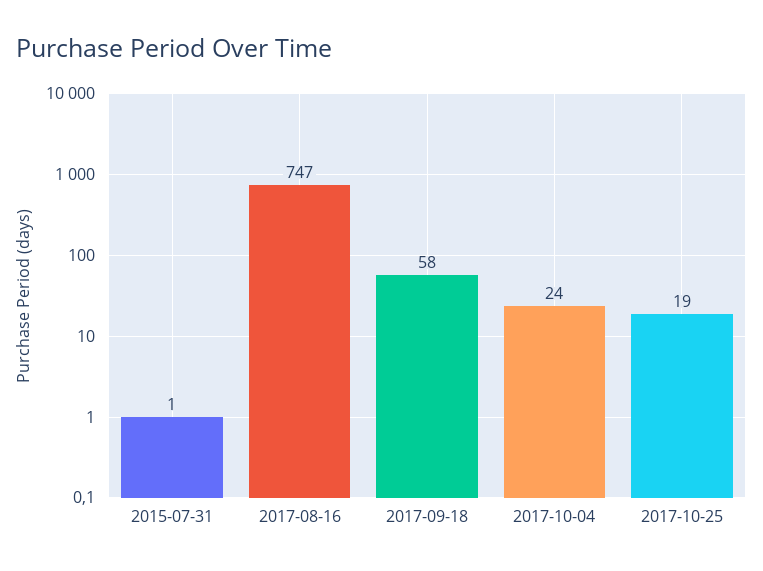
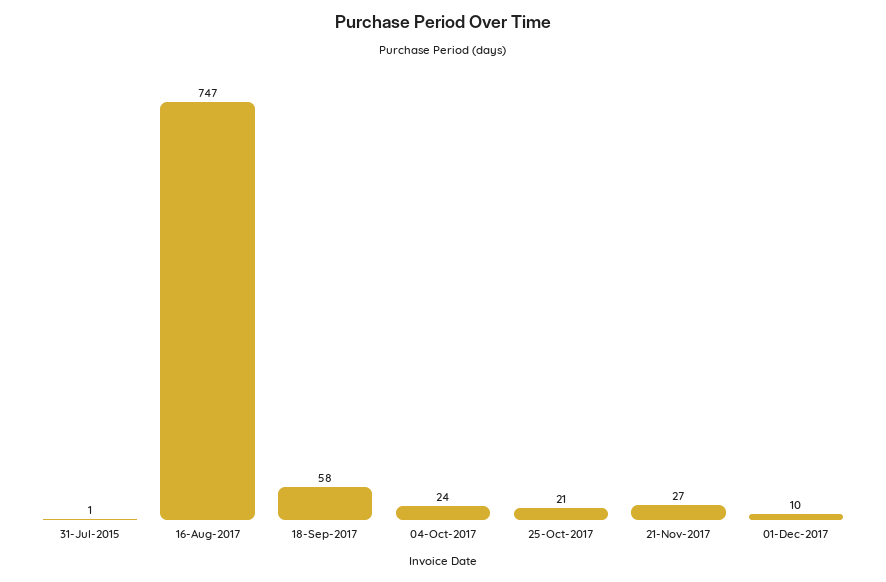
2017-10-25: 19 -> 21
21-Nov-2017: none -> 27
01-Dec-2017: none -> 10

